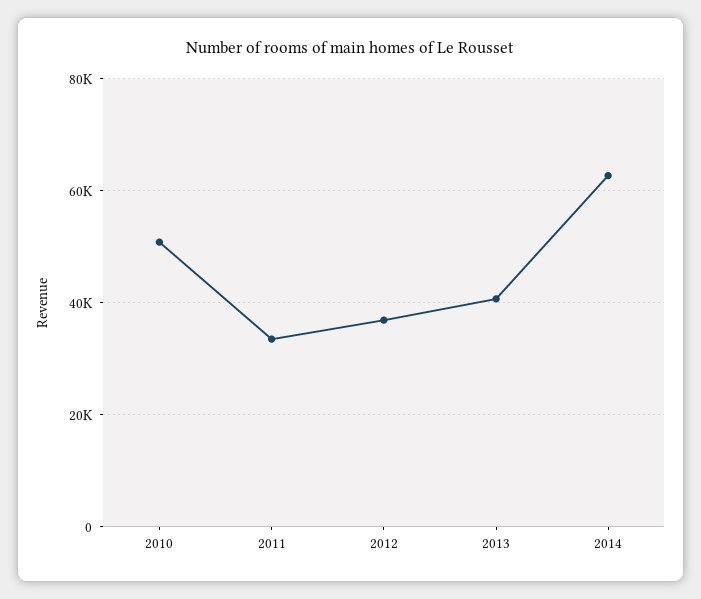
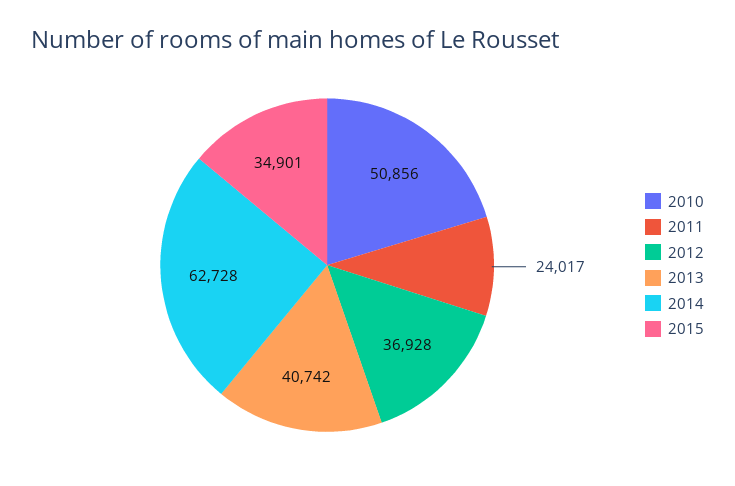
2011: 34000 -> 24017
2015: none -> 34901

